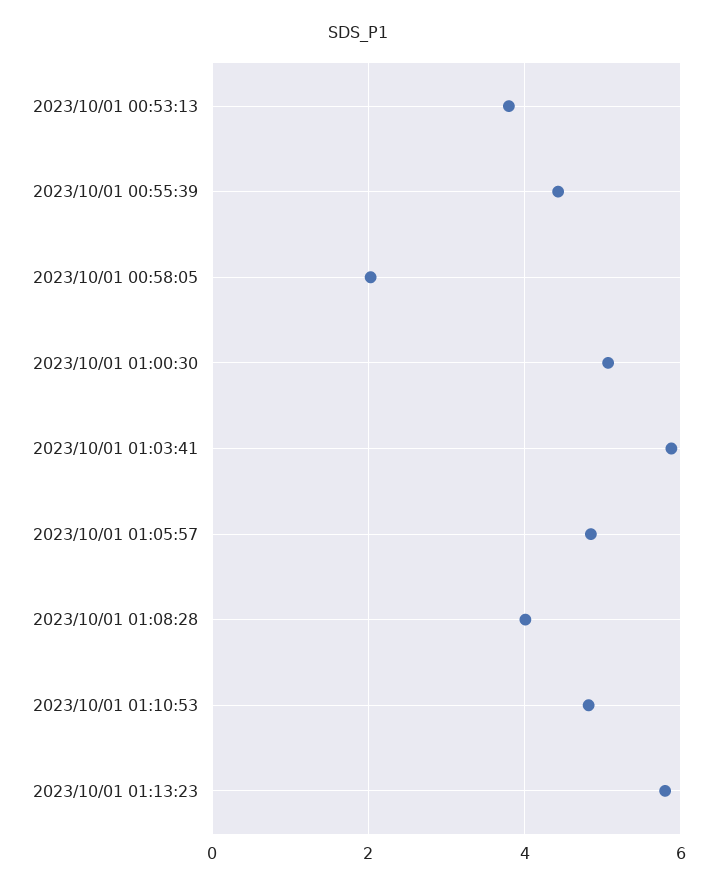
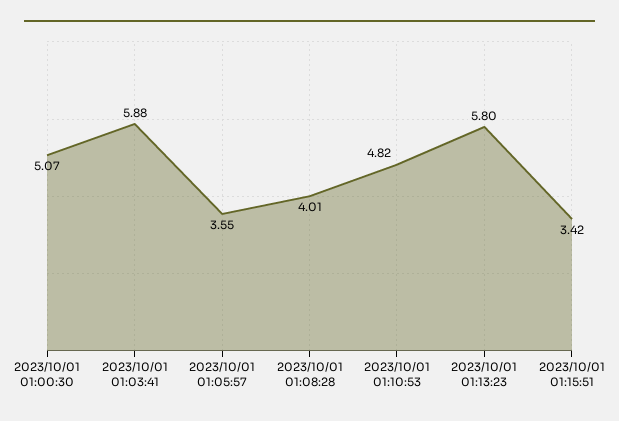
2023/10/01 00:53:13: 3.8 -> none
2023/10/01 00:55:39: 4.4 -> none
2023/10/01 00:58:05: 2 -> none
2023/10/01 01:05:57: 4.8 -> 3.55
2023/10/01 01:15:51: none -> 3.42

